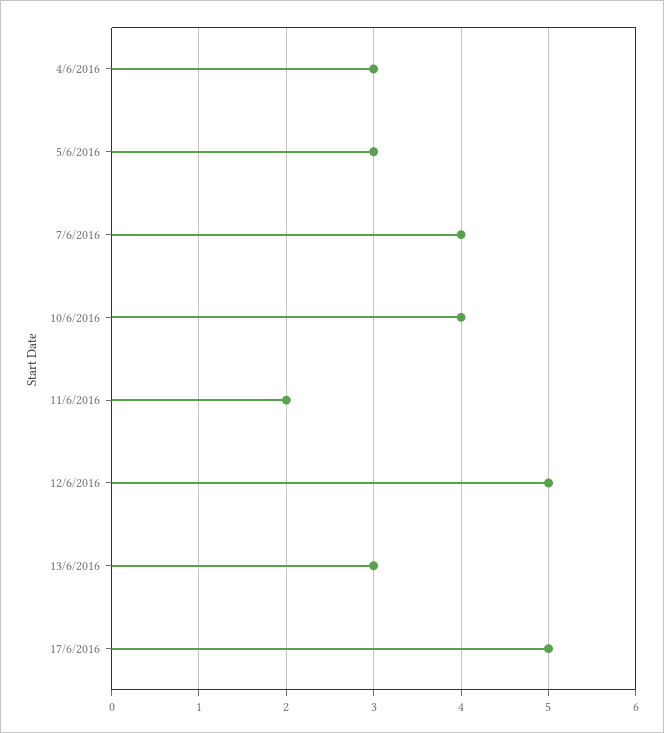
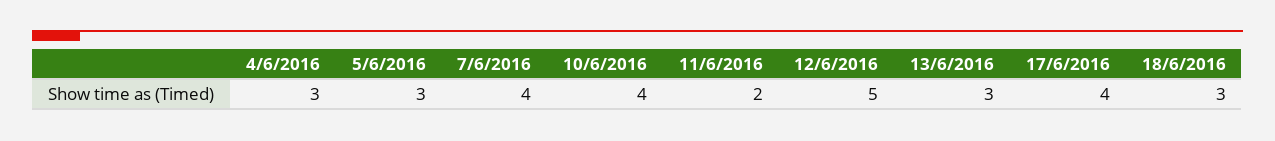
17/6/2016: 5 -> 4
18/6/2016: none -> 3

